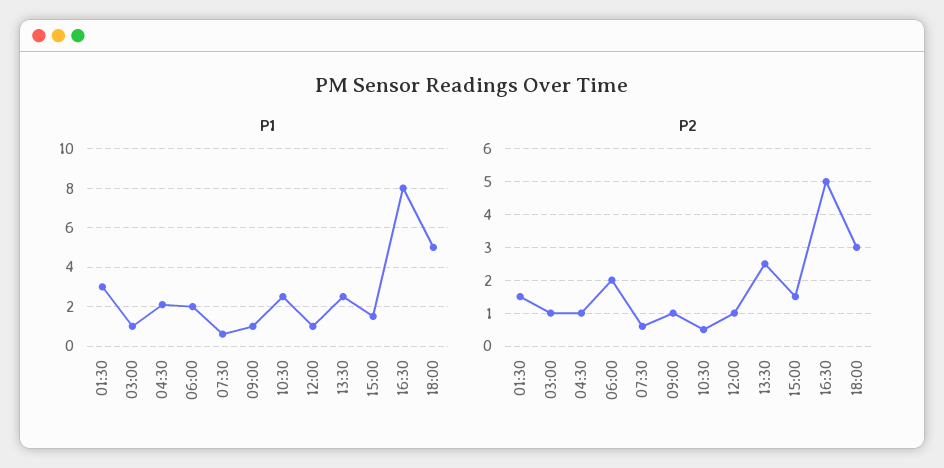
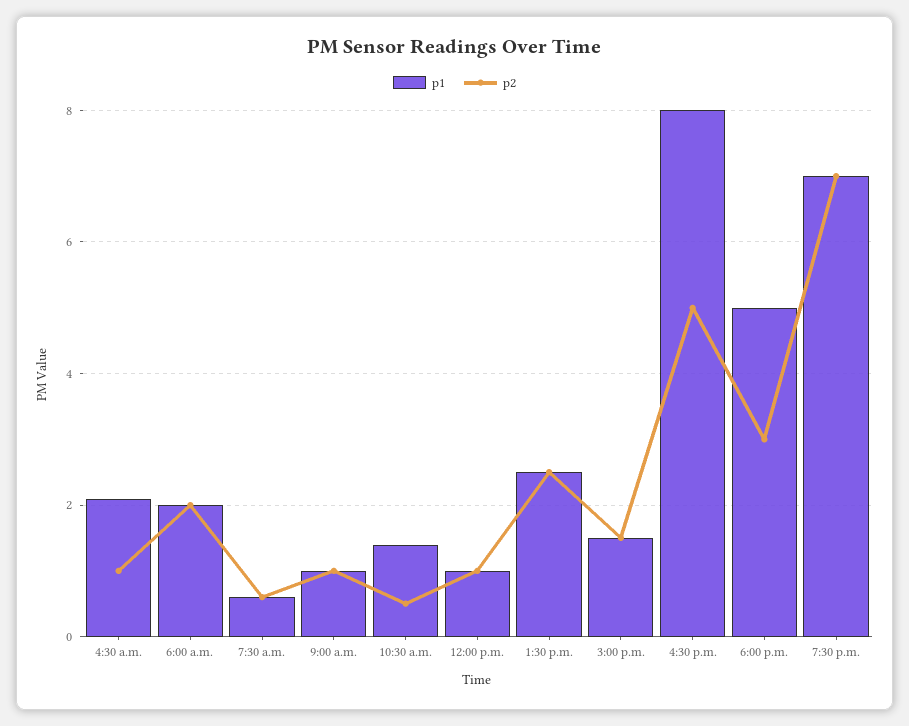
P1, 01:30: 3 -> none
P1, 03:00: 1 -> none
P1, 10:30: 2.5 -> 1.5
P2, 01:30: 1.5 -> none
P2, 03:00: 1 -> none
P1, 7:30 p.m.: none -> 7
P2, 7:30 p.m.: none -> 7

